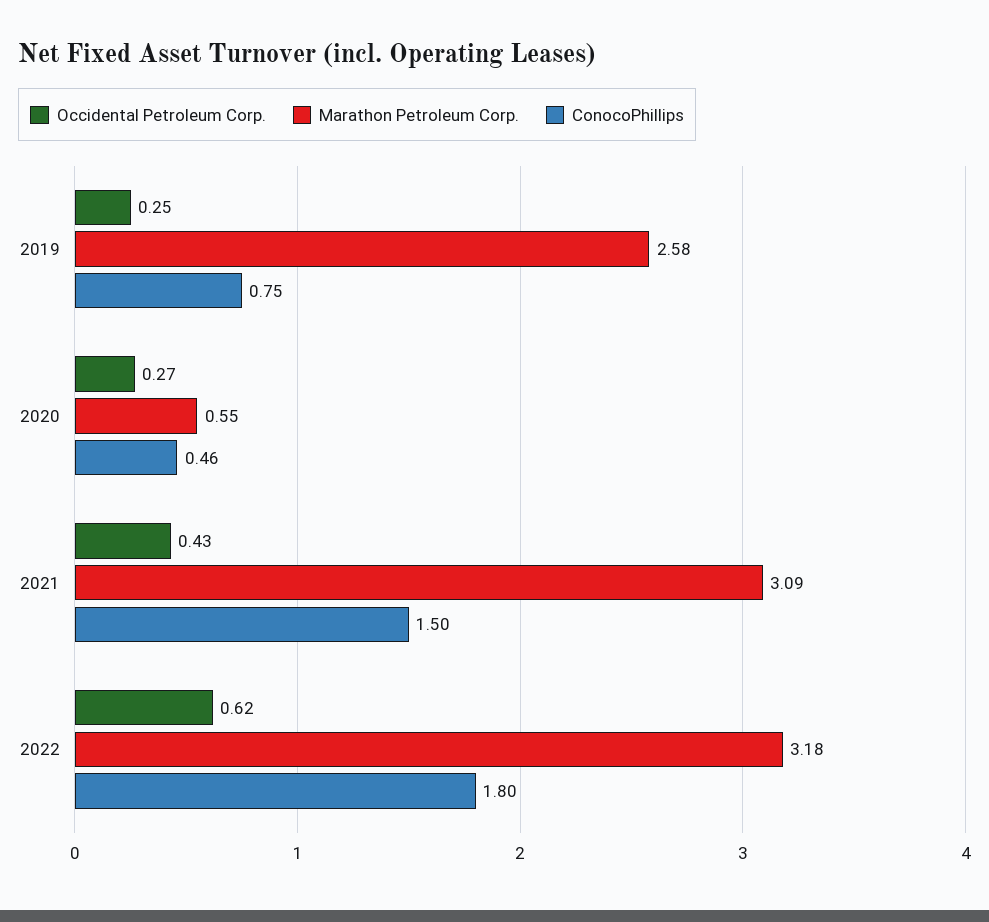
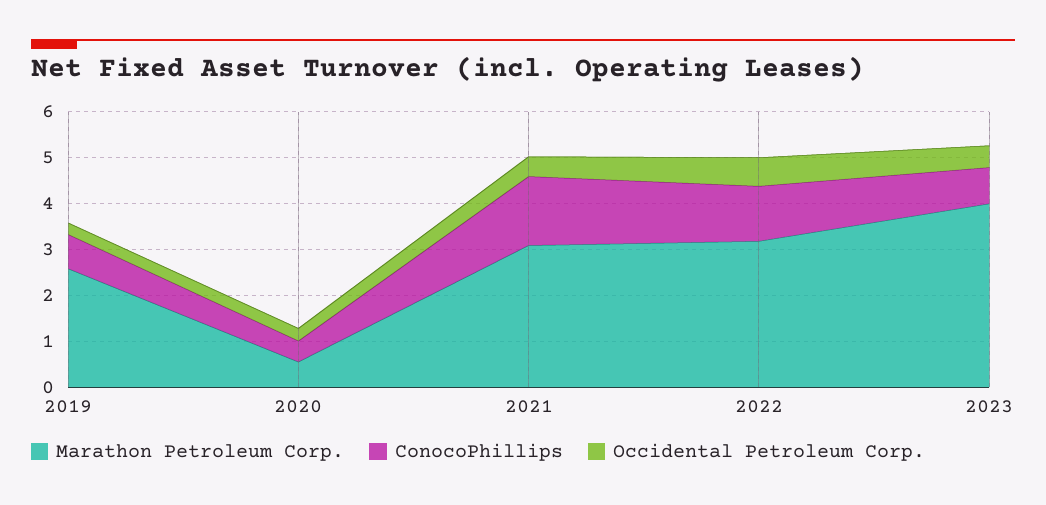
ConocoPhillips, 2022: 1.8 -> 1.2
Marathon Petroleum Corp., 2023: none -> 4
ConocoPhillips, 2023: none -> 0.8
Occidental Petroleum Corp., 2023: none -> 0.4

